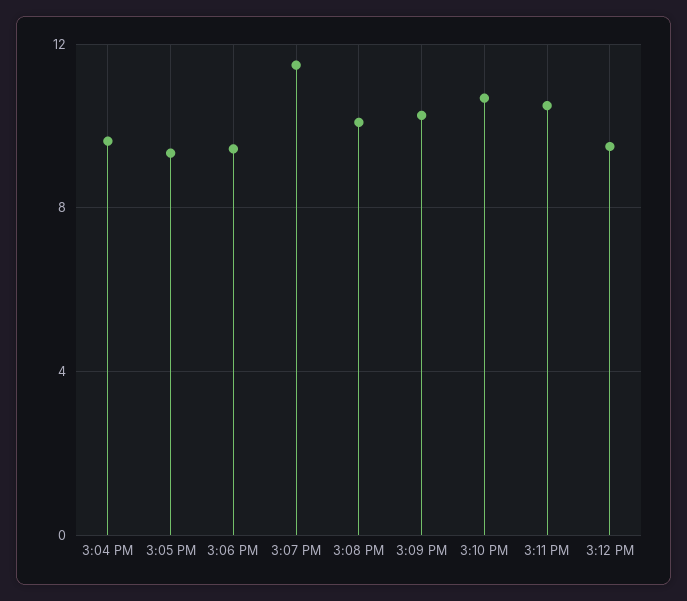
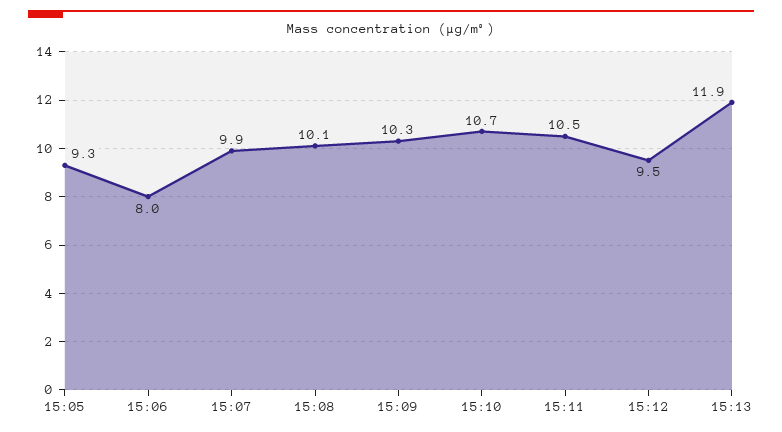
3:04 PM: 9.5 -> none
3:06 PM: 9.5 -> 8
3:07 PM: 11.5 -> 9.9
15:13: none -> 11.9

